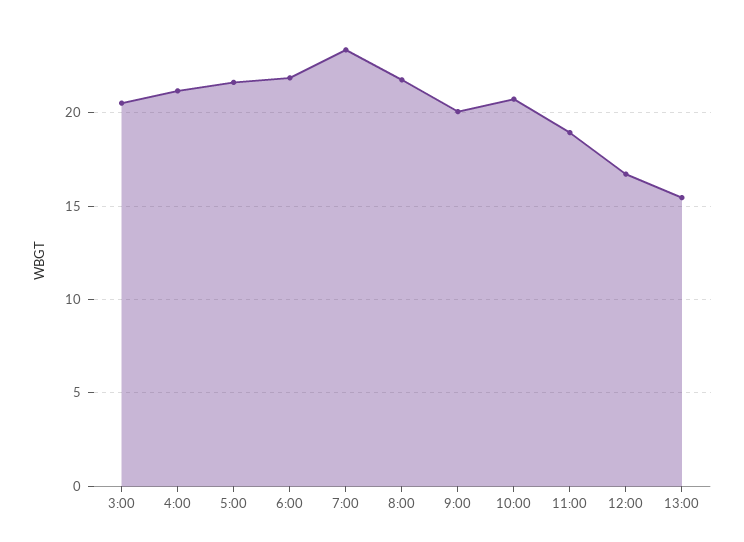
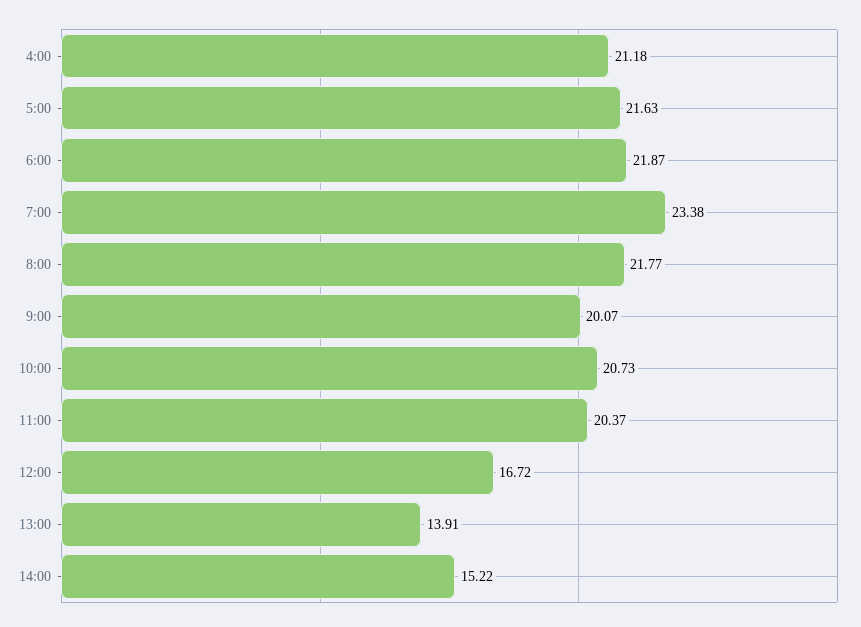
3:00: 20.5 -> none
11:00: 19 -> 20.37
13:00: 15.5 -> 13.91
14:00: none -> 15.22

